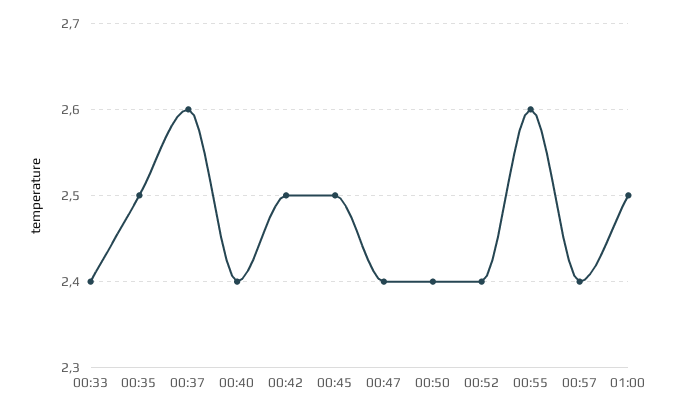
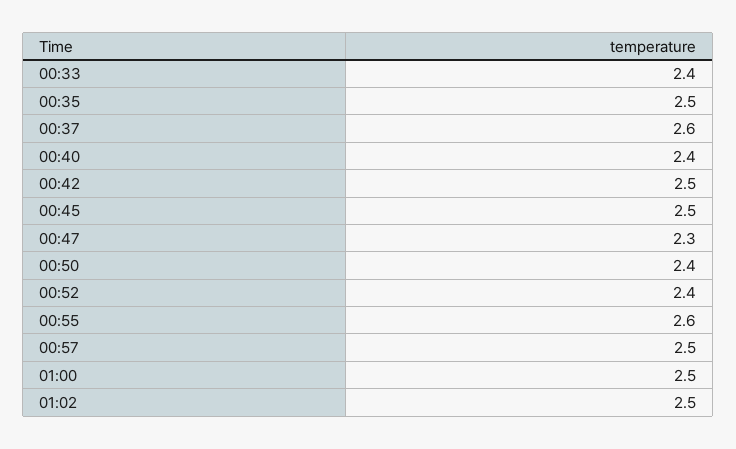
00:47: 2.4 -> 2.3
00:57: 2.4 -> 2.5
01:02: none -> 2.5

